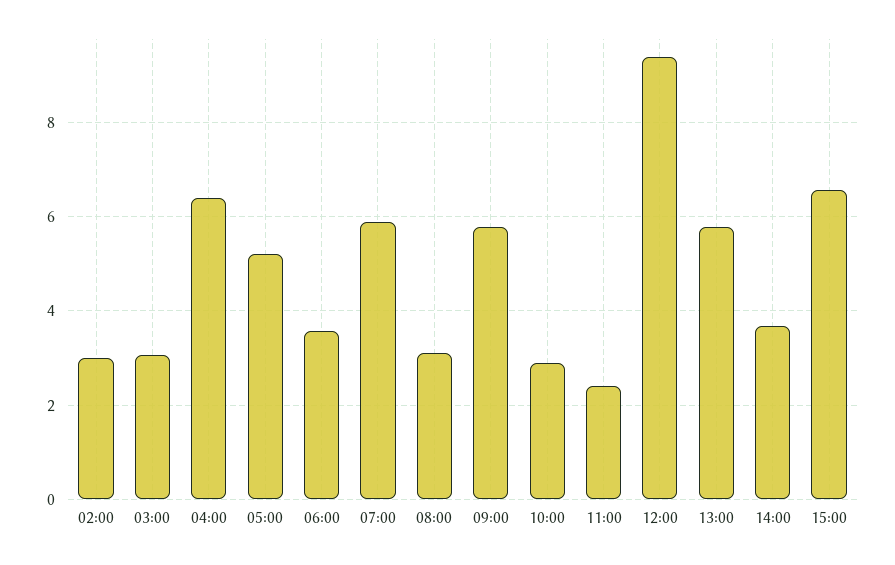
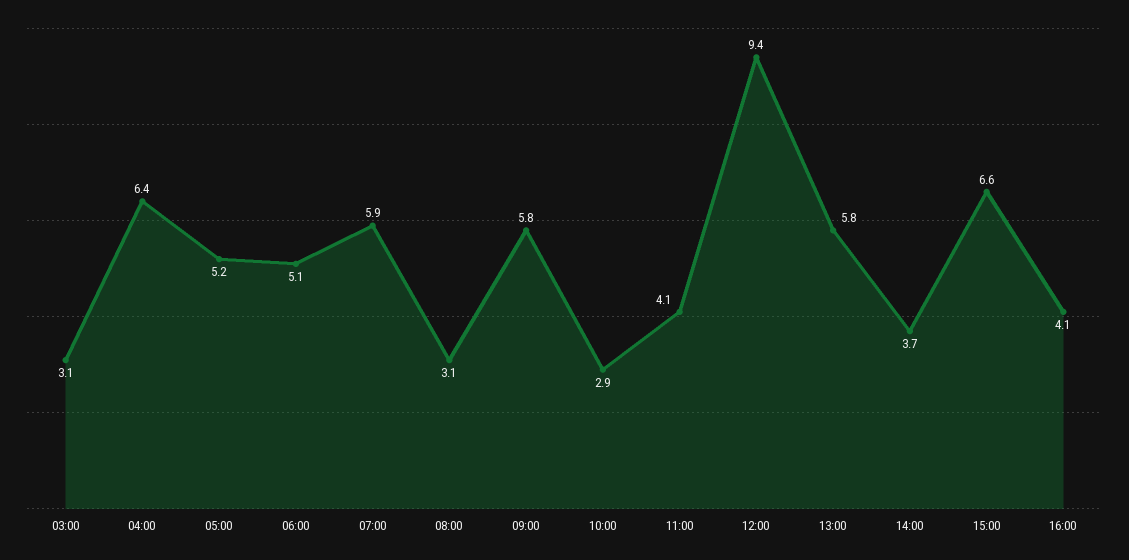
02:00: 3 -> none
06:00: 3.6 -> 5.1
11:00: 2.4 -> 4.1
16:00: none -> 4.1

